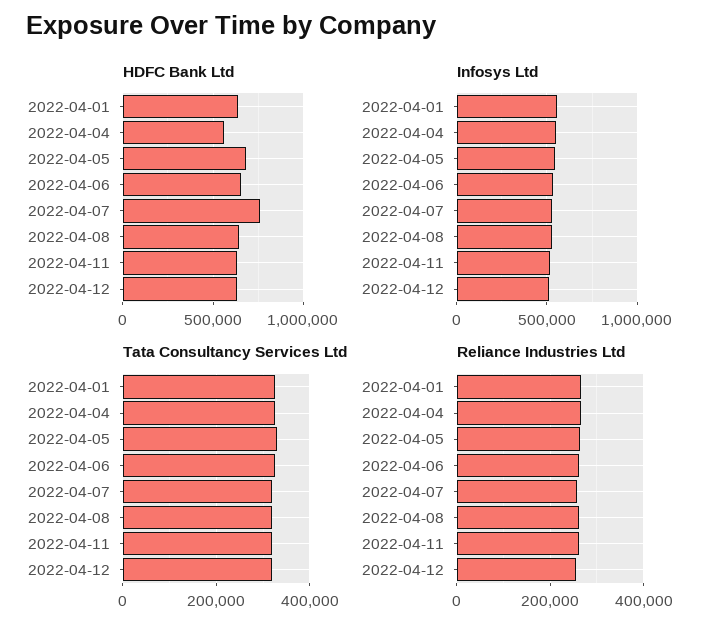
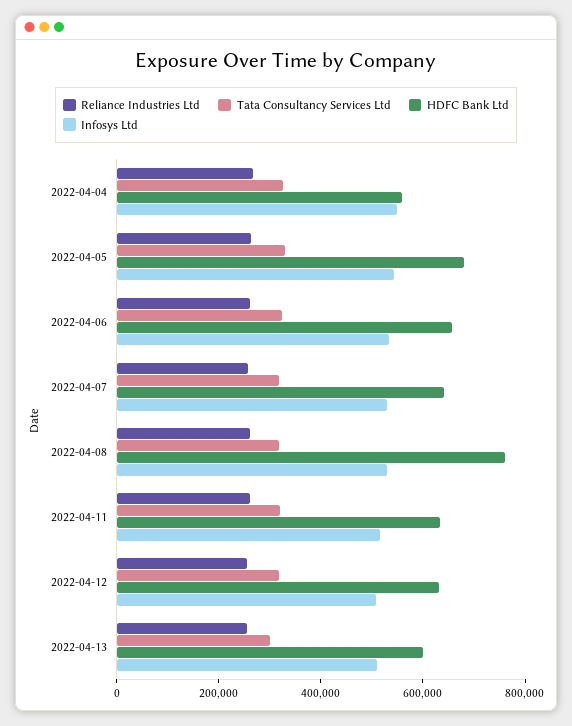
HDFC Bank Ltd, 2022-04-01: 650000 -> none
HDFC Bank Ltd, 2022-04-07: 750000 -> 650000
HDFC Bank Ltd, 2022-04-08: 650000 -> 750000
Infosys Ltd, 2022-04-01: 550000 -> none
Tata Consultancy Services Ltd, 2022-04-01: 320000 -> none
Reliance Industries Ltd, 2022-04-01: 260000 -> none
Reliance Industries Ltd, 2022-04-13: none -> 250000
Tata Consultancy Services Ltd, 2022-04-13: none -> 300000
HDFC Bank Ltd, 2022-04-13: none -> 600000
Infosys Ltd, 2022-04-13: none -> 500000

